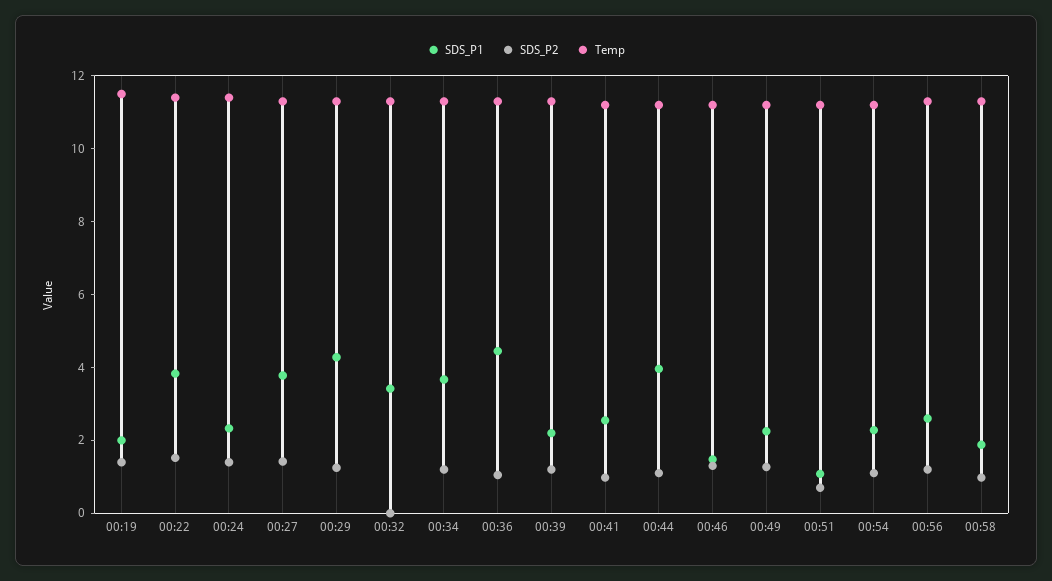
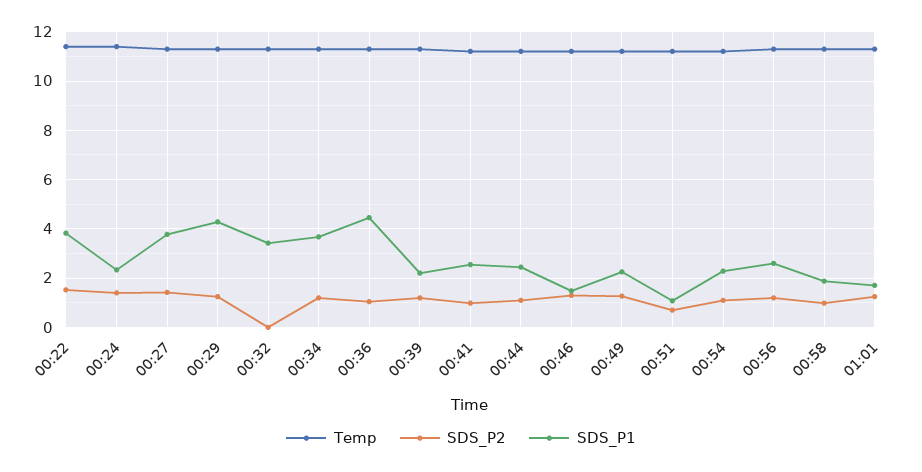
SDS_P1, 00:19: 2 -> none
SDS_P2, 00:19: 1.5 -> none
Temp, 00:19: 11.5 -> none
SDS_P1, 00:44: 4 -> 2.5
Temp, 01:01: none -> 11.25
SDS_P2, 01:01: none -> 1.25
SDS_P1, 01:01: none -> 1.75

